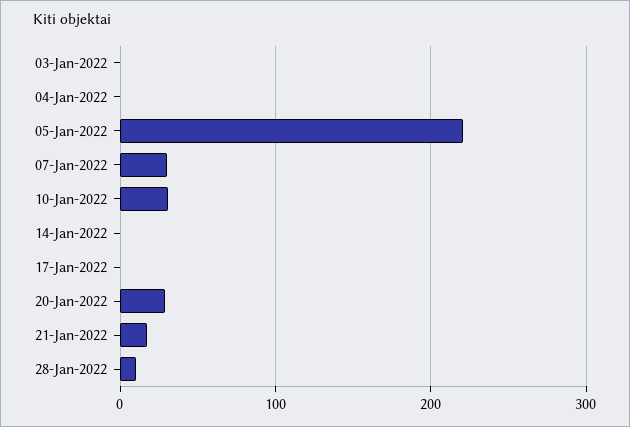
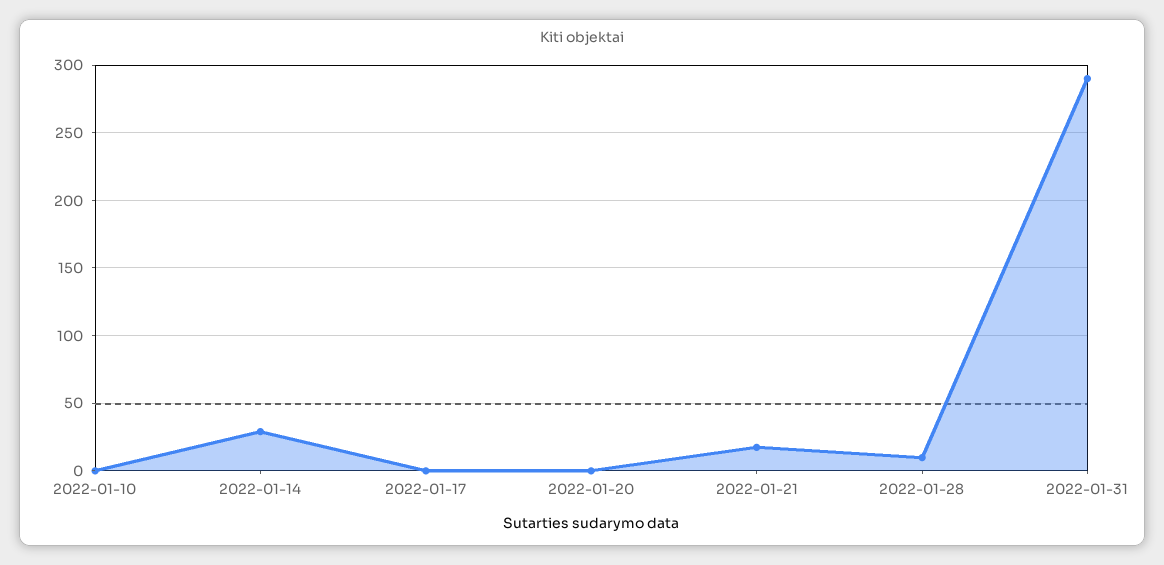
03-Jan-2022: 0 -> none
04-Jan-2022: 0 -> none
05-Jan-2022: 220 -> none
07-Jan-2022: 30 -> none
10-Jan-2022: 30 -> 0
14-Jan-2022: 0 -> 30
20-Jan-2022: 30 -> 0
2022-01-31: none -> 290

